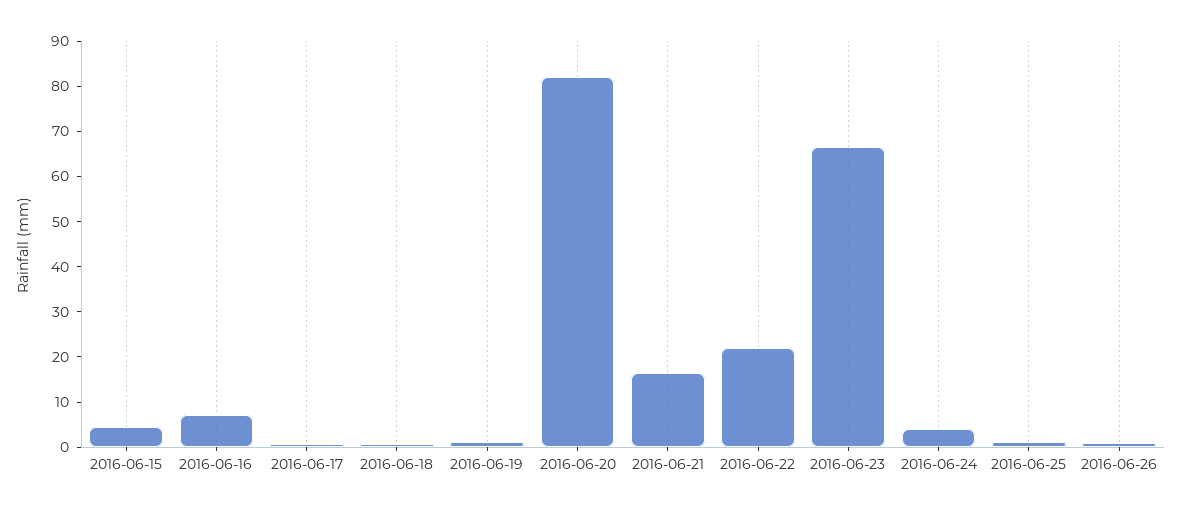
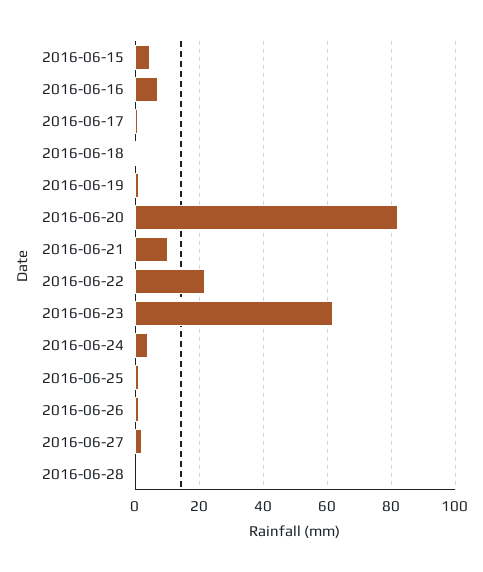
2016-06-21: 16 -> 10
2016-06-23: 66 -> 62
2016-06-27: none -> 2
2016-06-28: none -> 0

